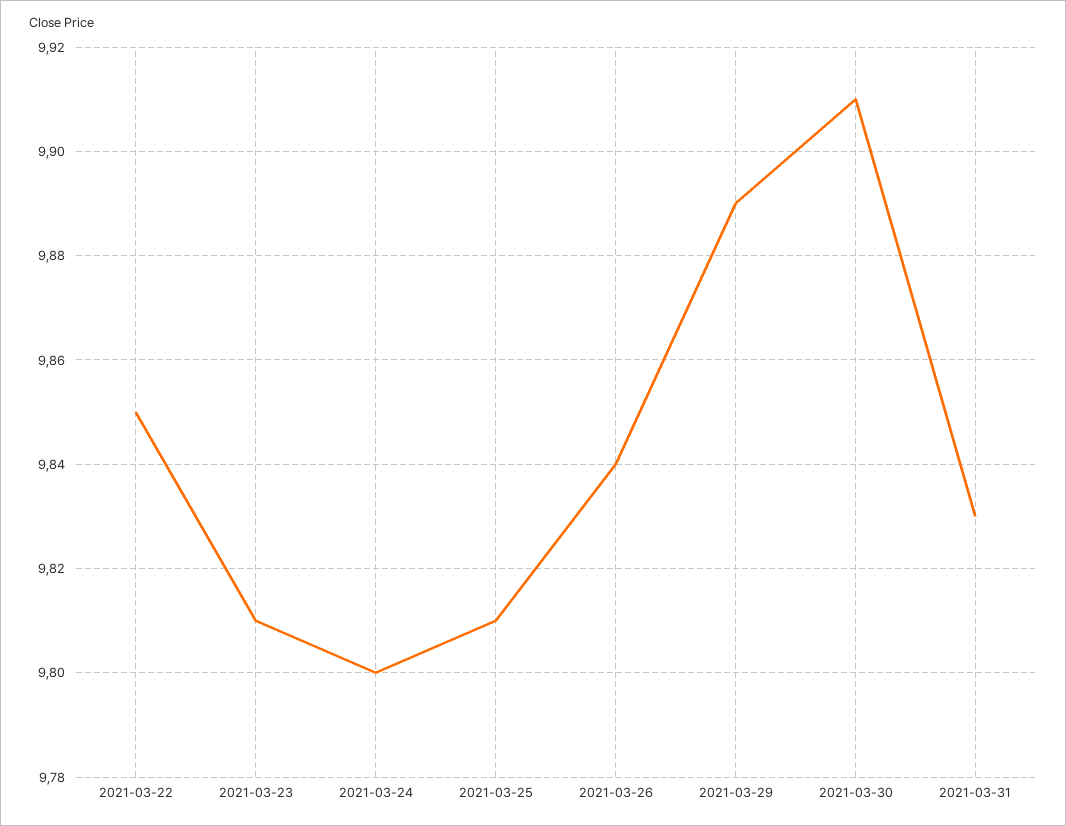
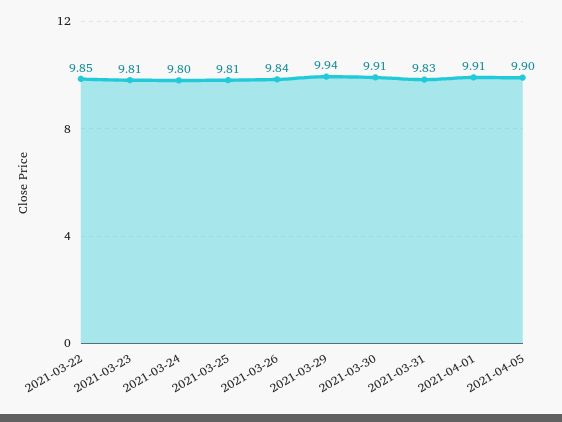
2021-03-29: 9.89 -> 9.94
2021-04-01: none -> 9.91
2021-04-05: none -> 9.9

